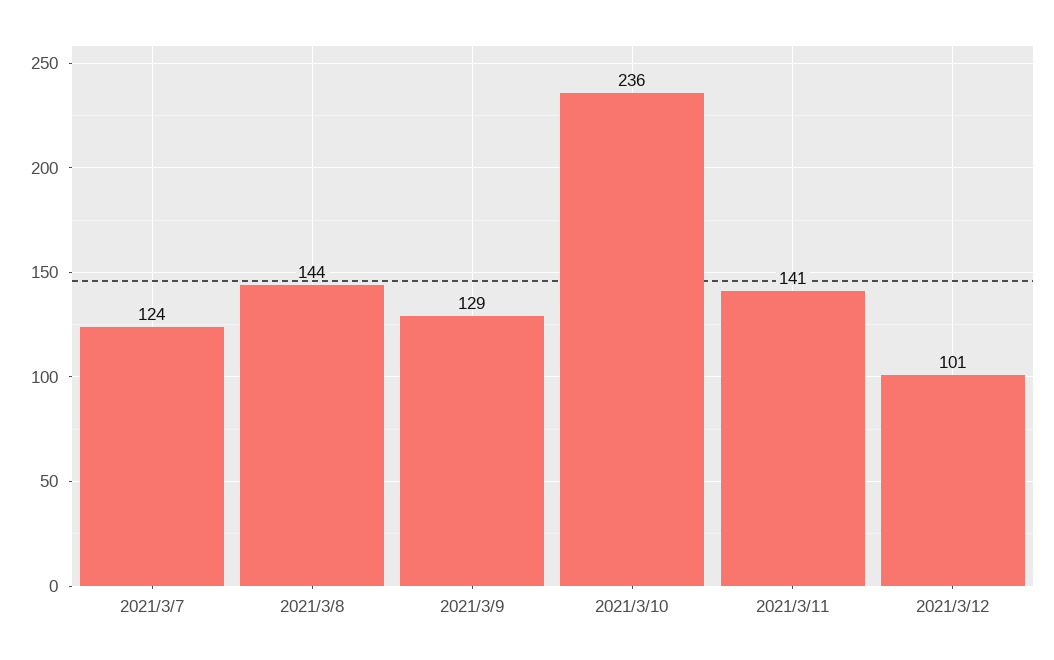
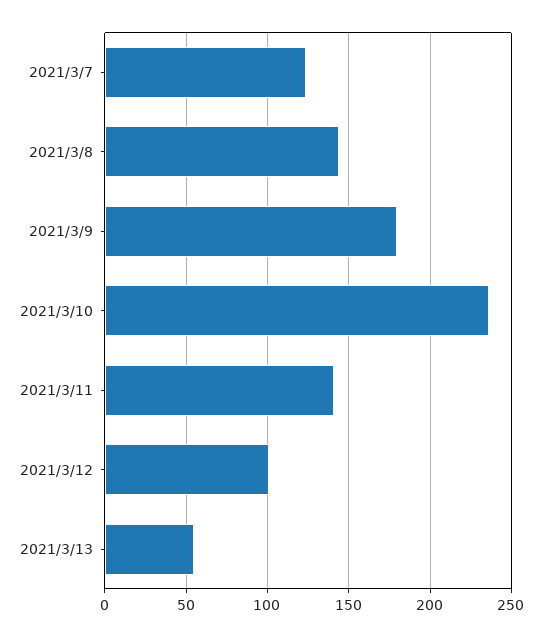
2021/3/9: 129 -> 180
2021/3/13: none -> 55

